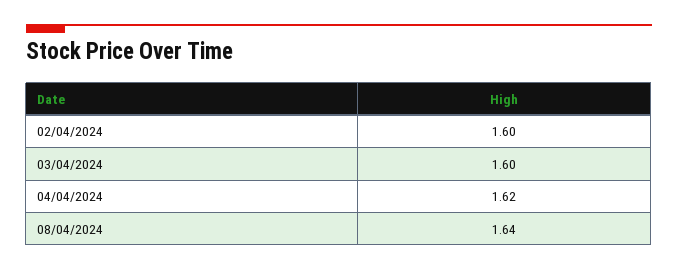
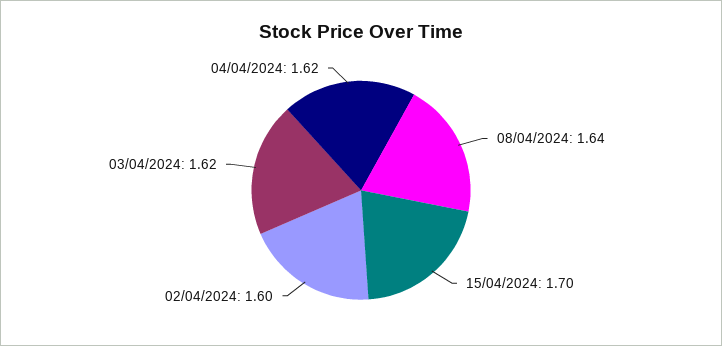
03/04/2024: 1.6 -> 1.62
15/04/2024: none -> 1.7

